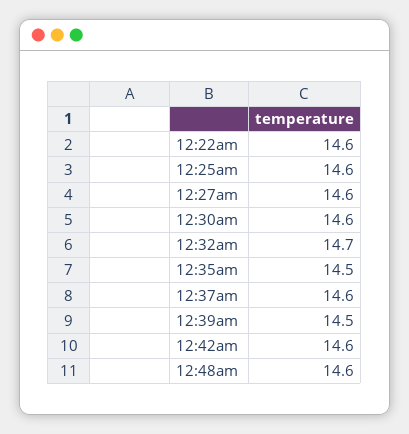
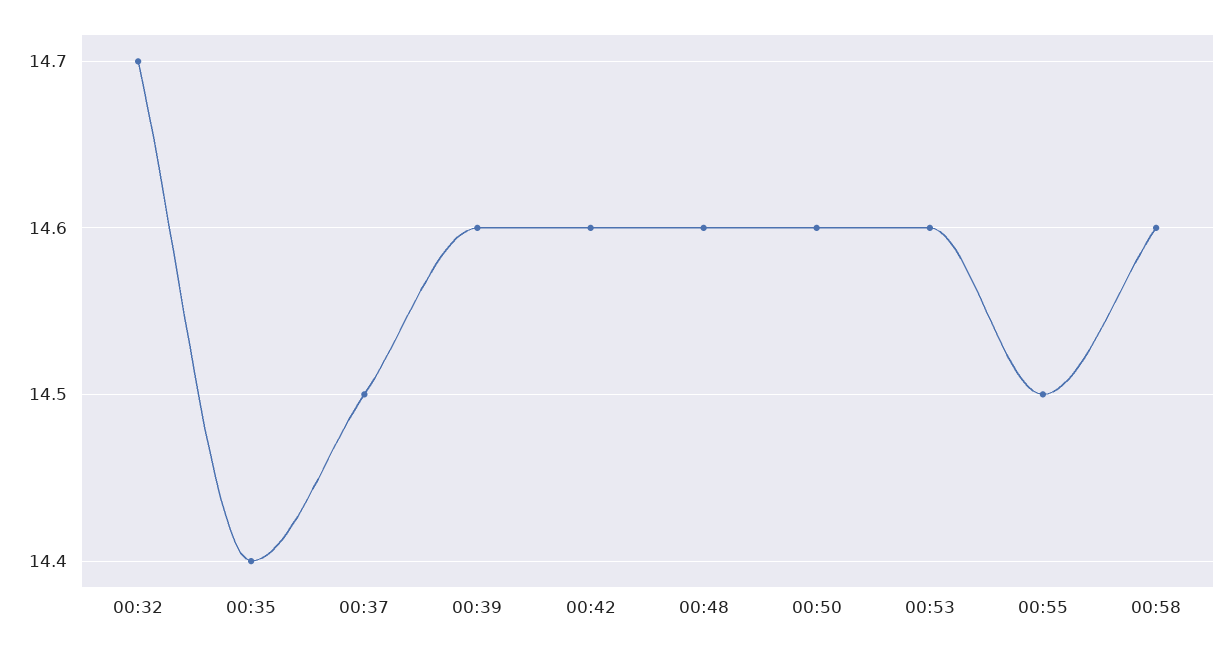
12:22am: 14.6 -> none
12:25am: 14.6 -> none
12:27am: 14.6 -> none
12:30am: 14.6 -> none
12:35am: 14.5 -> 14.4
12:37am: 14.6 -> 14.5
12:39am: 14.5 -> 14.6
00:50: none -> 14.6
00:53: none -> 14.6
00:55: none -> 14.5
00:58: none -> 14.6

